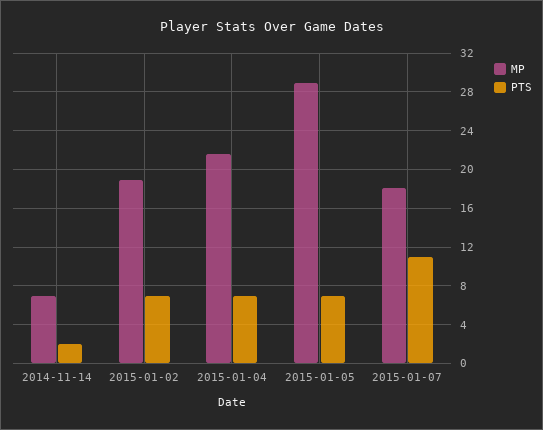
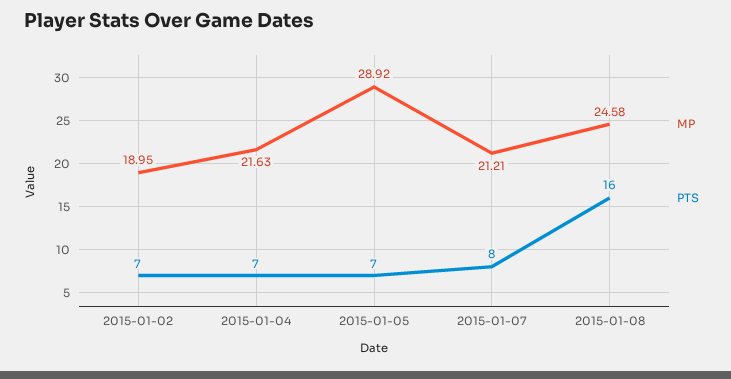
MP, 2014-11-14: 7 -> none
PTS, 2014-11-14: 2 -> none
MP, 2015-01-07: 18 -> 21.21
PTS, 2015-01-07: 11 -> 8
MP, 2015-01-08: none -> 24.58
PTS, 2015-01-08: none -> 16

